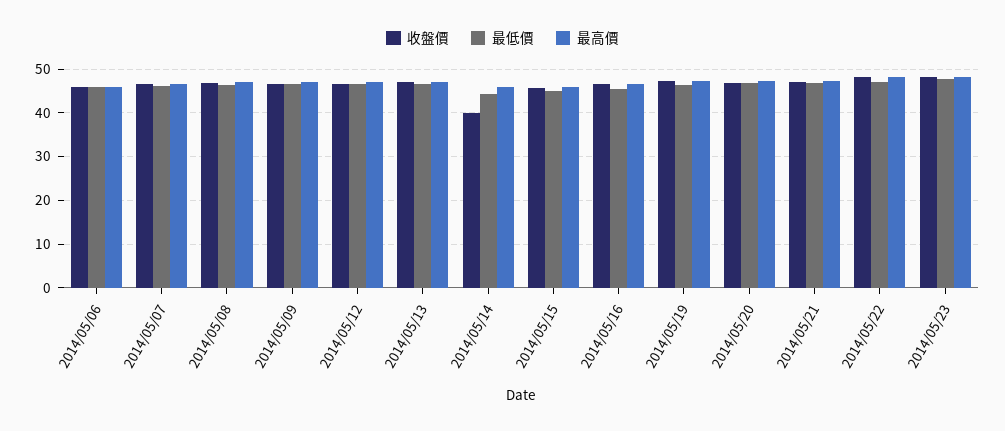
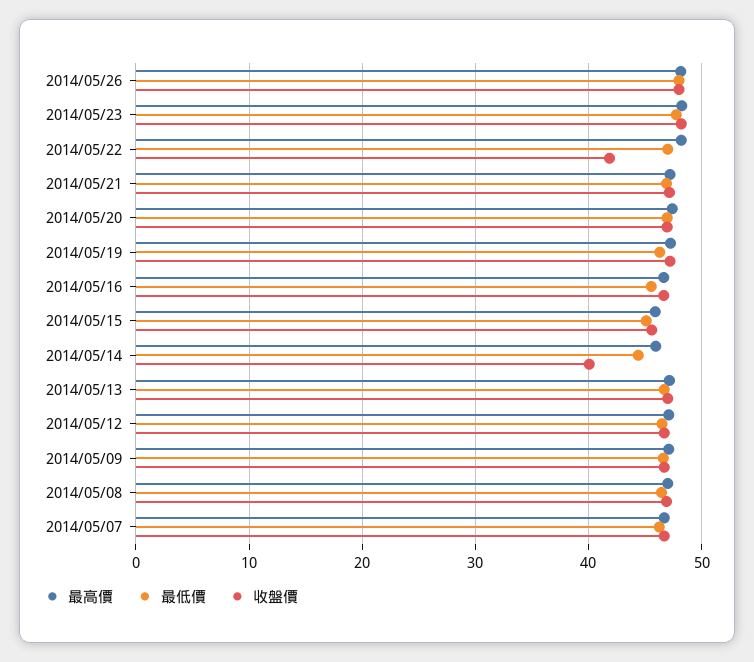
收盤價, 2014/05/06: 46 -> none
最低價, 2014/05/06: 46 -> none
最高價, 2014/05/06: 46 -> none
收盤價, 2014/05/22: 48 -> 42
最高價, 2014/05/26: none -> 48
最低價, 2014/05/26: none -> 48
收盤價, 2014/05/26: none -> 48

